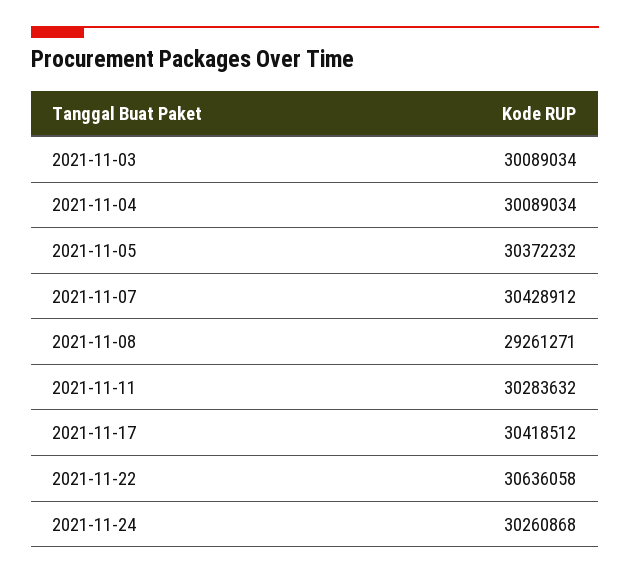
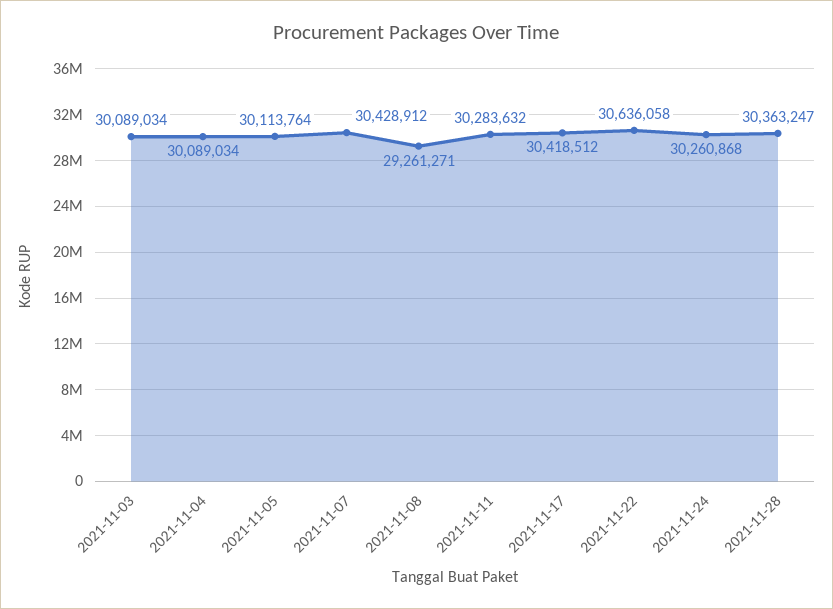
2021-11-05: 30372232 -> 30113764
2021-11-28: none -> 30363247

